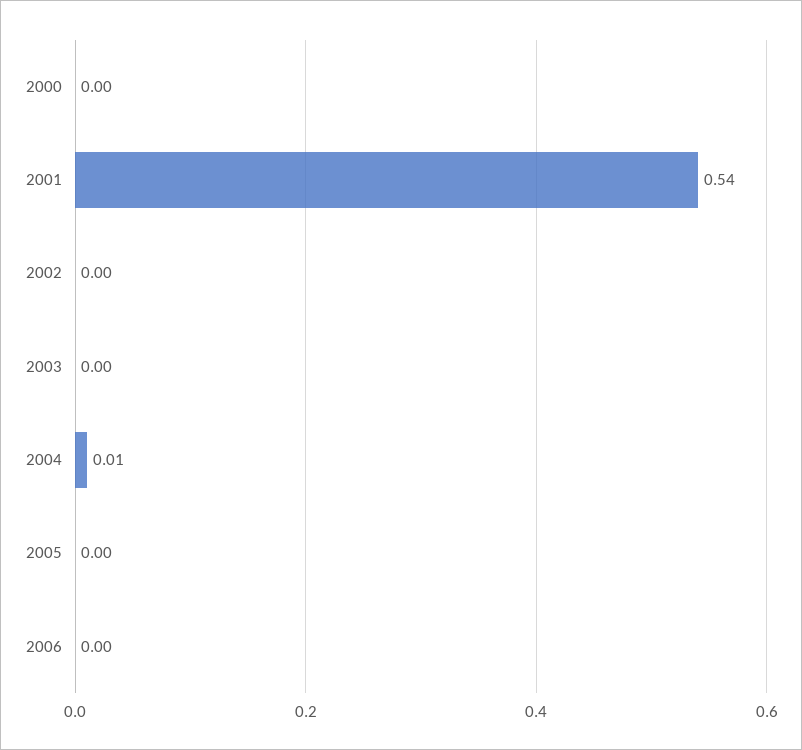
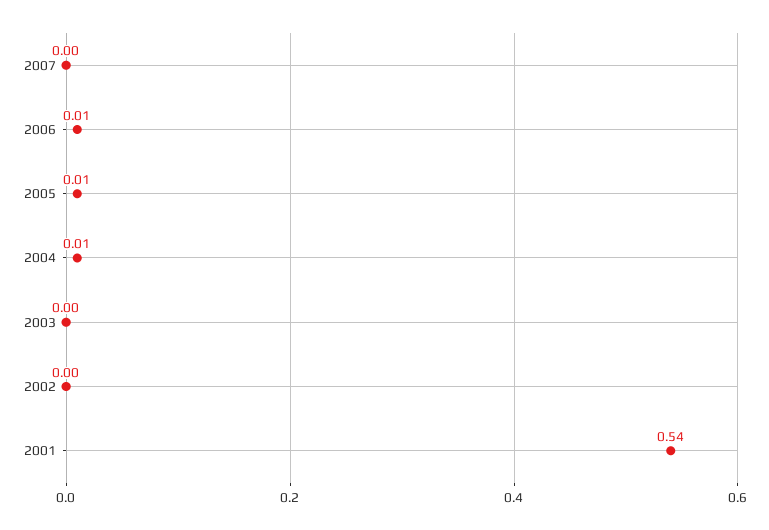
2000: 0 -> none
2005: 0 -> 0.01
2006: 0 -> 0.01
2007: none -> 0

